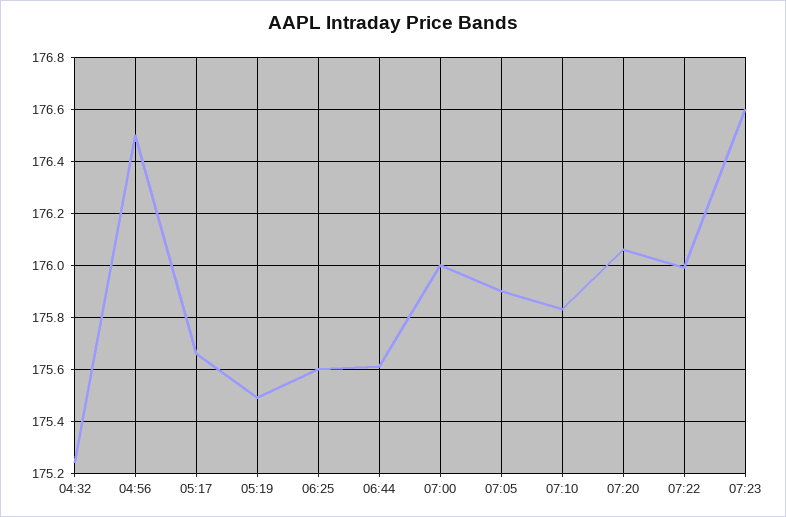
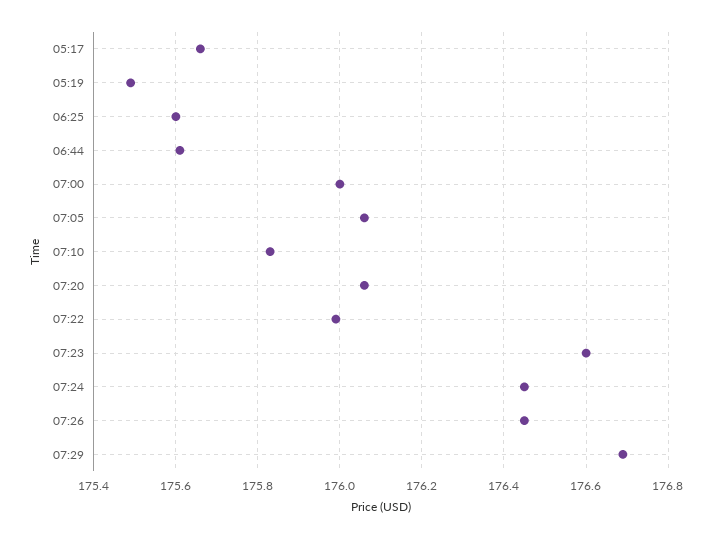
04:32: 175.25 -> none
04:56: 176.5 -> none
07:05: 175.9 -> 176.05
07:24: none -> 176.45
07:26: none -> 176.45
07:29: none -> 176.7

